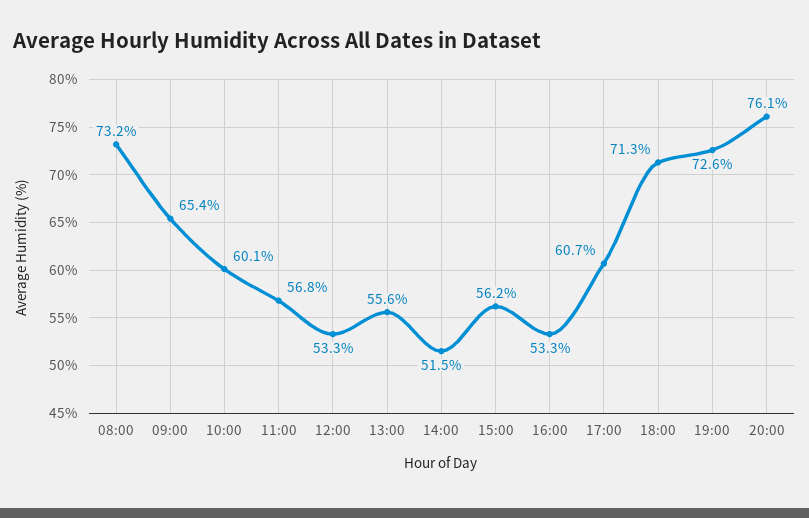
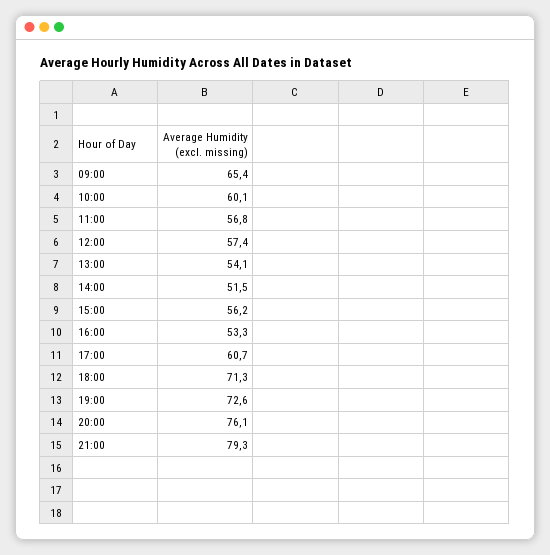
08:00: 73.2 -> none
12:00: 53.3 -> 57.4
13:00: 55.6 -> 54.1
21:00: none -> 79.3

